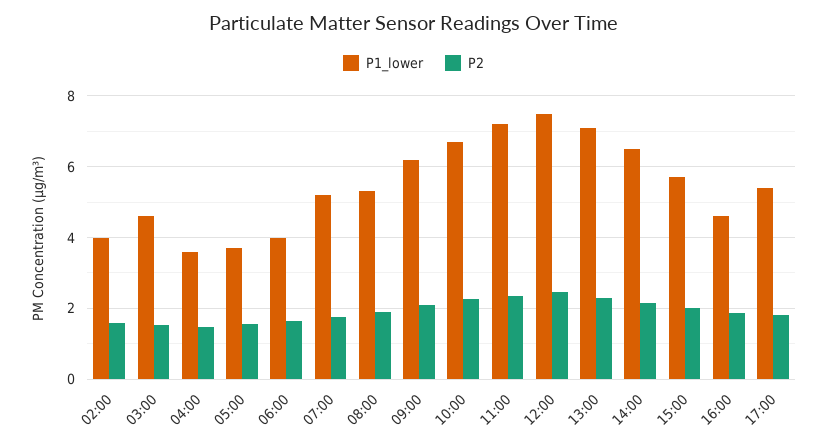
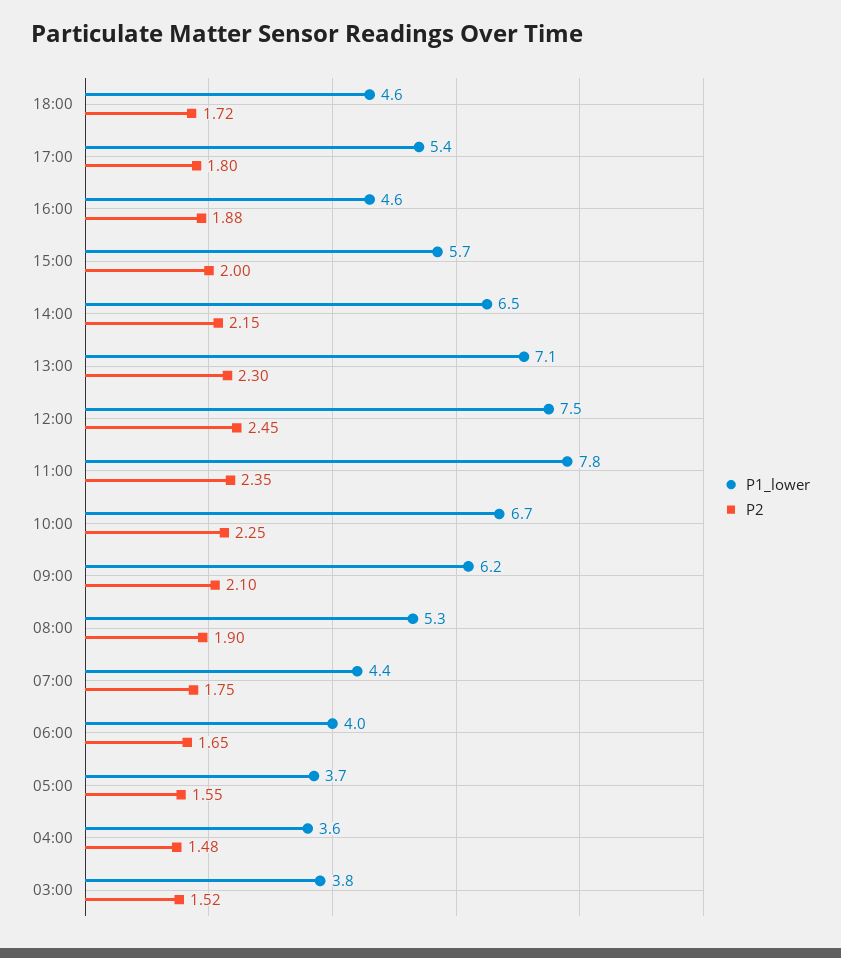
P1_lower, 02:00: 4 -> none
P2, 02:00: 1.6 -> none
P1_lower, 03:00: 4.6 -> 3.8
P1_lower, 07:00: 5.2 -> 4.4
P1_lower, 11:00: 7.2 -> 7.8
P1_lower, 18:00: none -> 4.6
P2, 18:00: none -> 1.72

